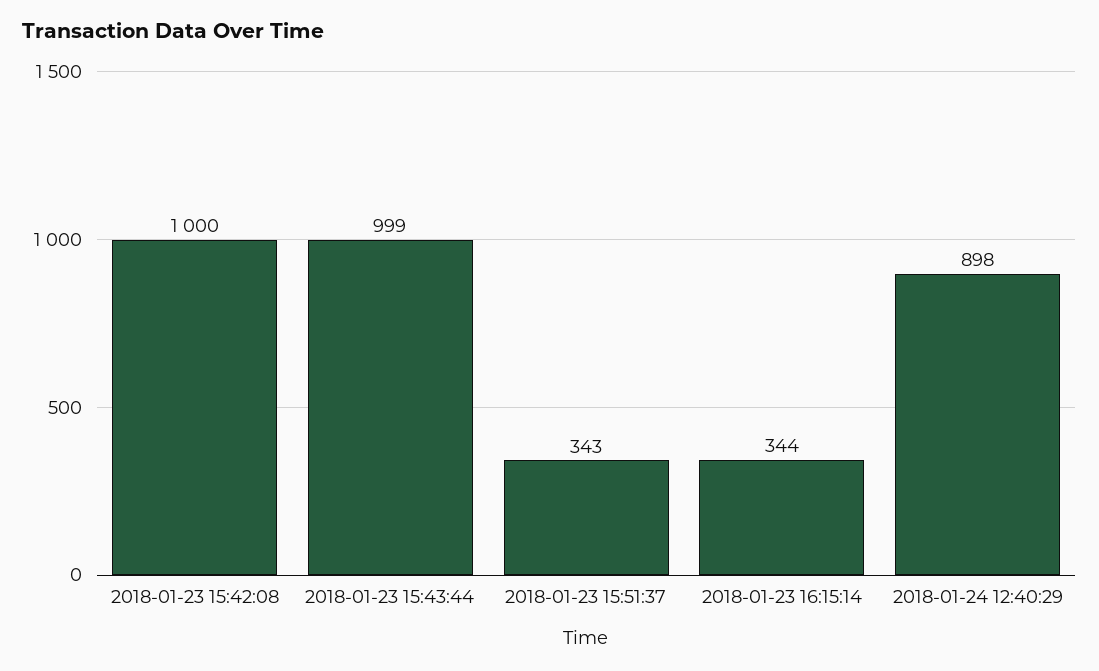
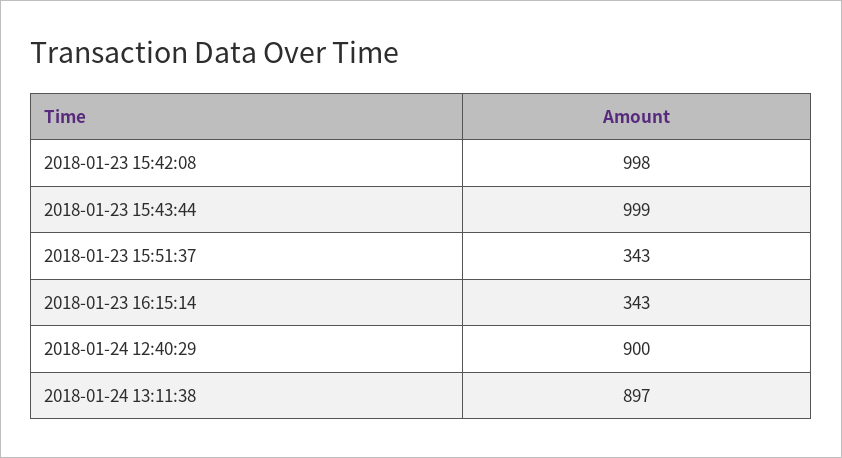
2018-01-23 15:42:08: 1000 -> 998
2018-01-23 16:15:14: 344 -> 343
2018-01-24 12:40:29: 898 -> 900
2018-01-24 13:11:38: none -> 897

